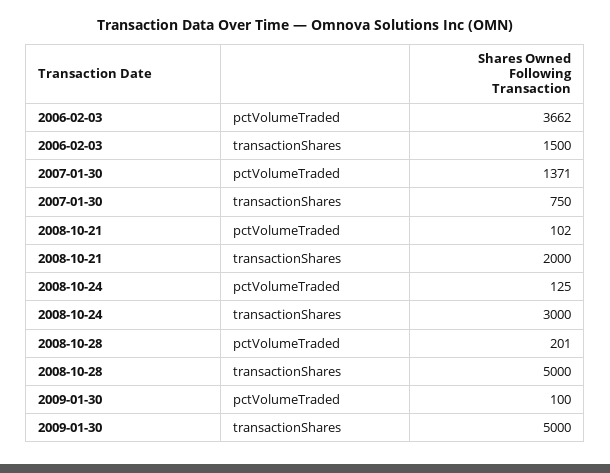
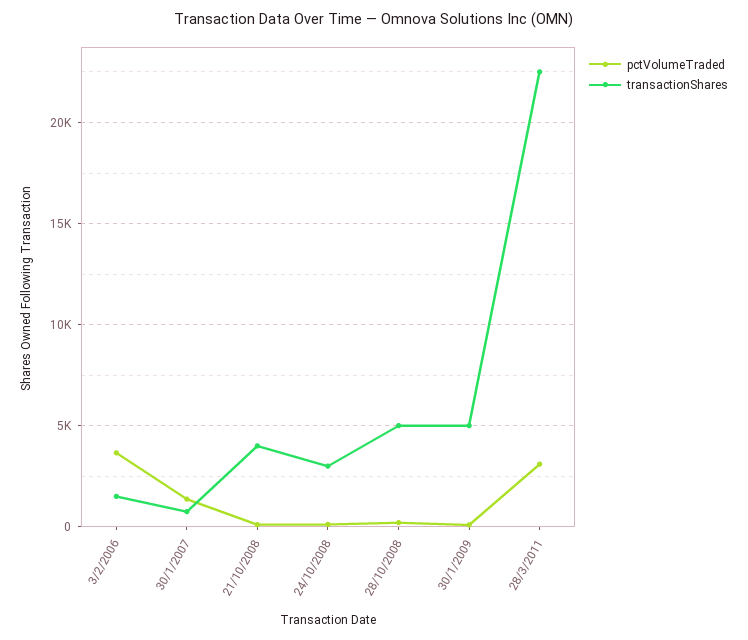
transactionShares, 2008-10-21: 2000 -> 4000
pctVolumeTraded, 28/3/2011: none -> 3000
transactionShares, 28/3/2011: none -> 22500

